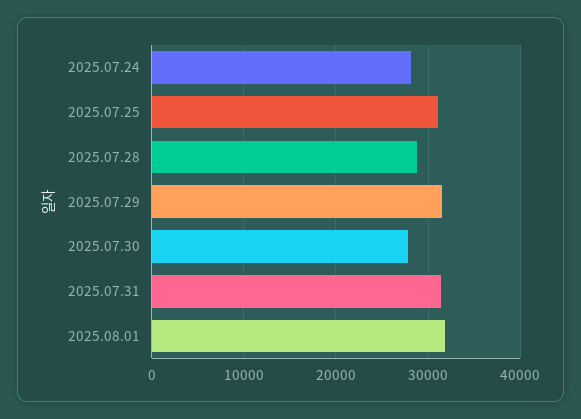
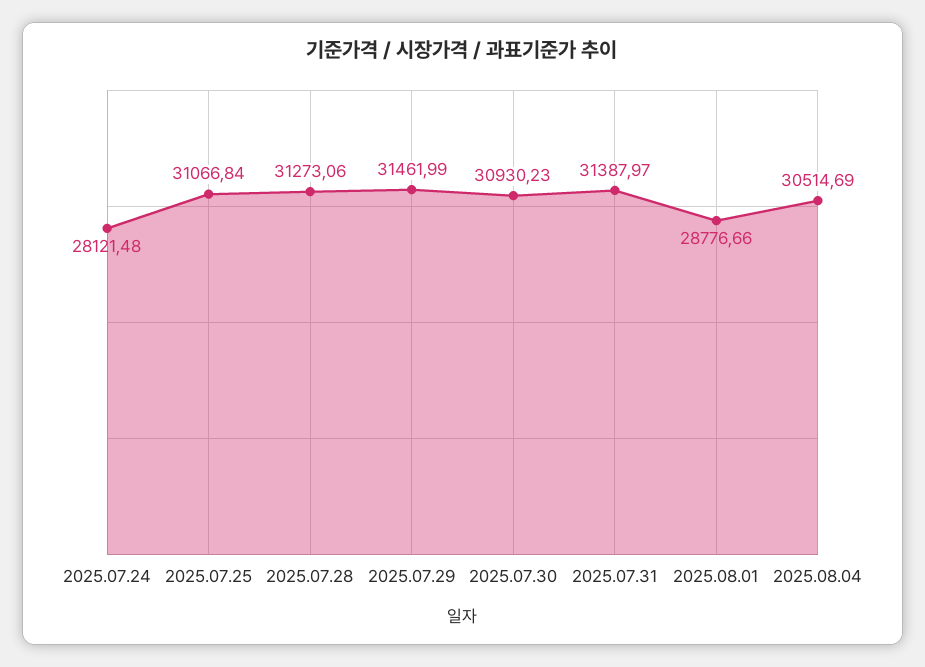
2025.07.28: 29000 -> 31273.06
2025.07.30: 28000 -> 30930.23
2025.08.01: 32000 -> 28776.66
2025.08.04: none -> 30514.69

